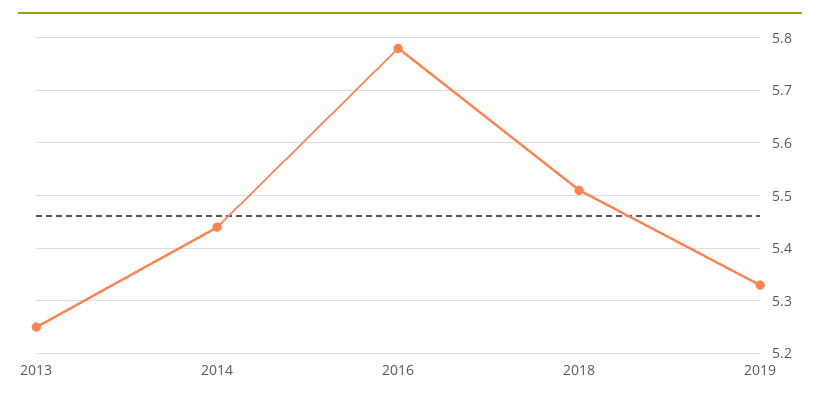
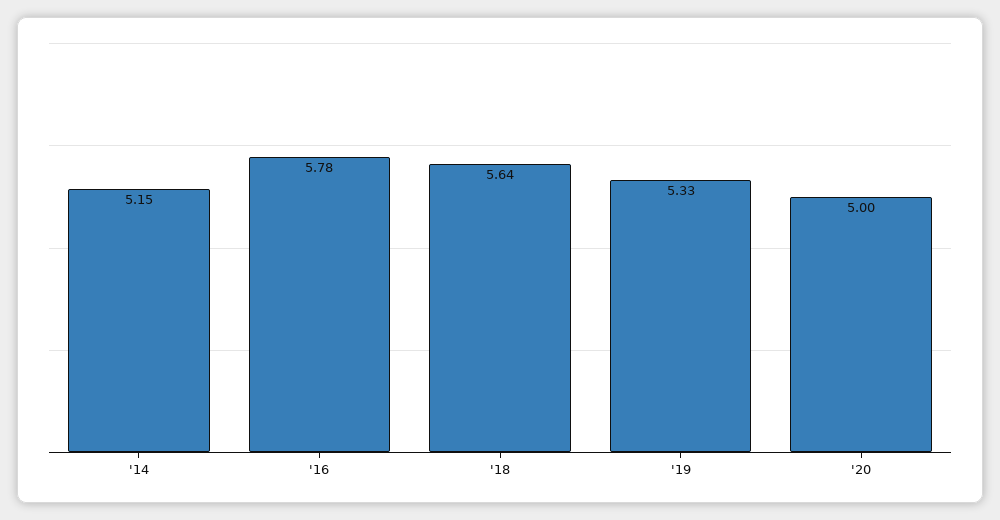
2013: 5.25 -> none
2014: 5.45 -> 5.15
2018: 5.5 -> 5.64
'20: none -> 5

